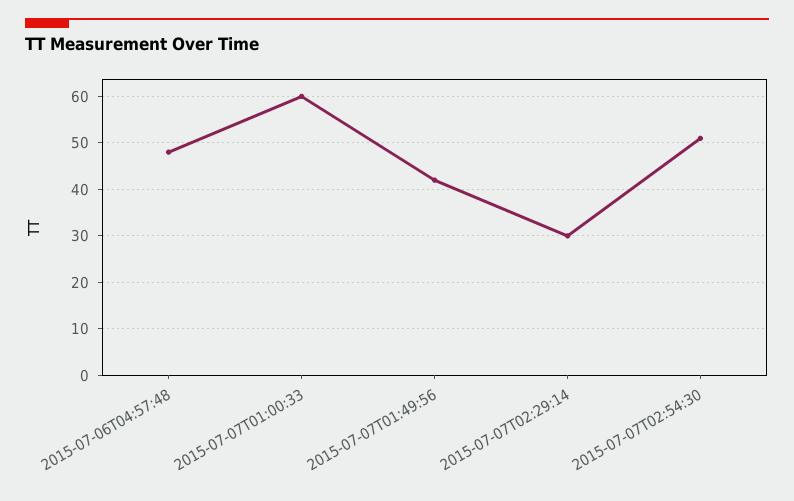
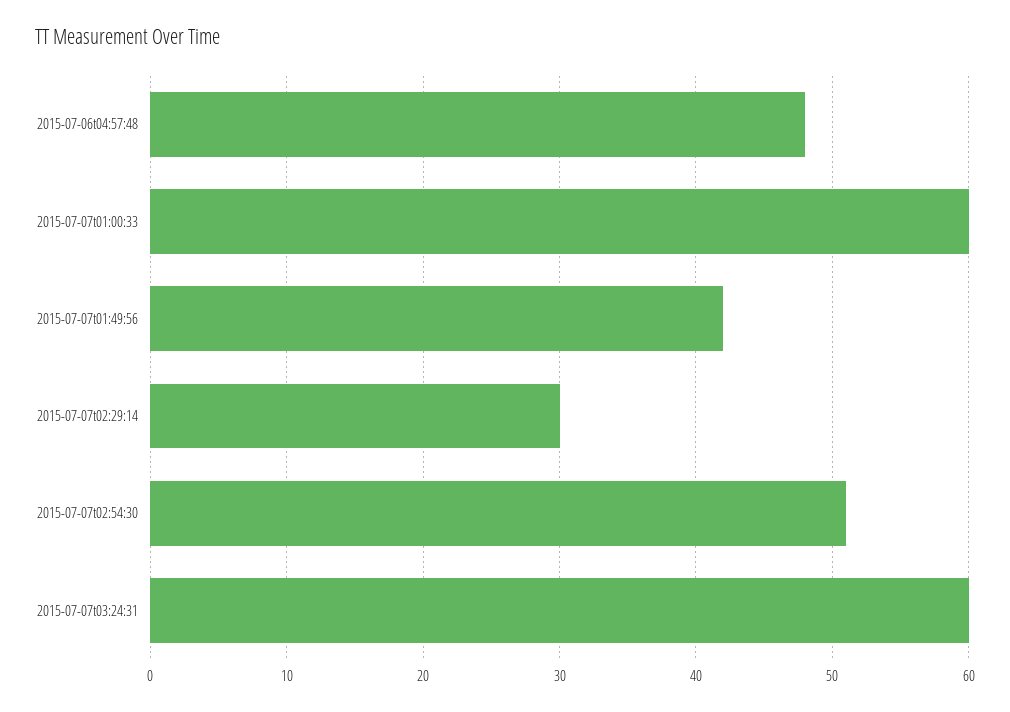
2015-07-07t03:24:31: none -> 60

